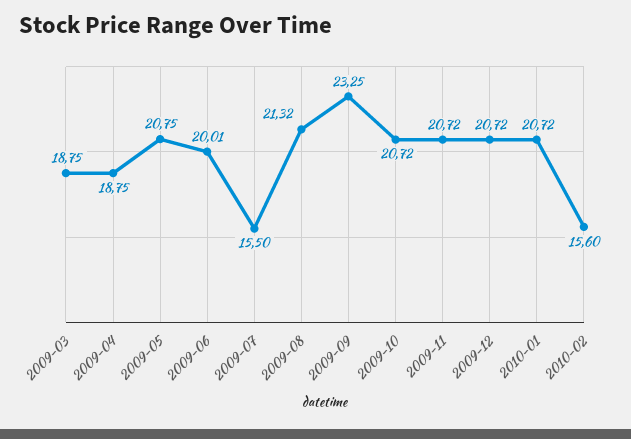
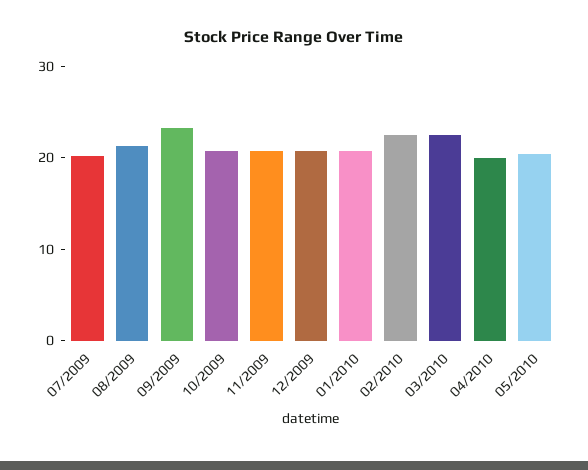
2009-03: 18.75 -> none
2009-04: 18.75 -> none
2009-05: 20.75 -> none
2009-06: 20.01 -> none
2009-07: 15.5 -> 20
2010-02: 15.6 -> 22
03/2010: none -> 22
04/2010: none -> 20
05/2010: none -> 20

